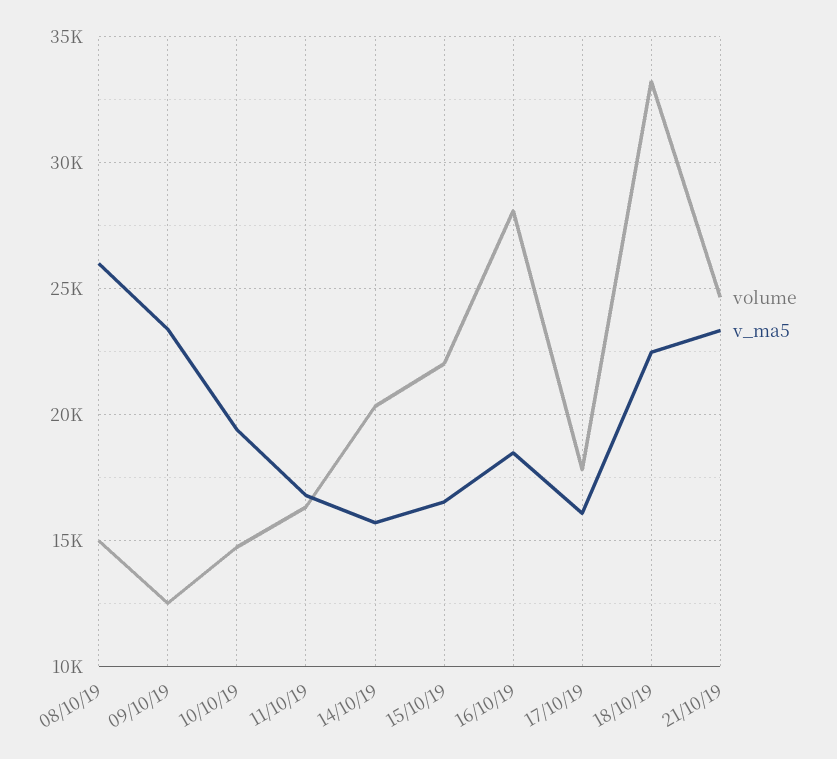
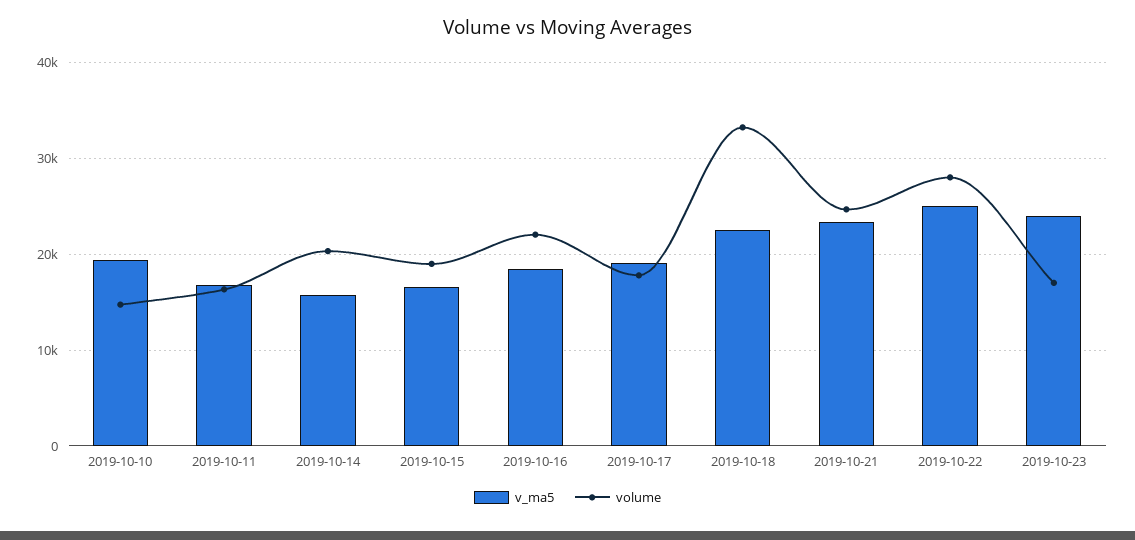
volume, 08/10/19: 15000 -> none
v_ma5, 08/10/19: 26000 -> none
volume, 09/10/19: 12500 -> none
v_ma5, 09/10/19: 23500 -> none
volume, 15/10/19: 22000 -> 19000
volume, 16/10/19: 28000 -> 22000
v_ma5, 17/10/19: 16000 -> 19000
v_ma5, 2019-10-22: none -> 25000
volume, 2019-10-22: none -> 28000
v_ma5, 2019-10-23: none -> 24000
volume, 2019-10-23: none -> 17000

